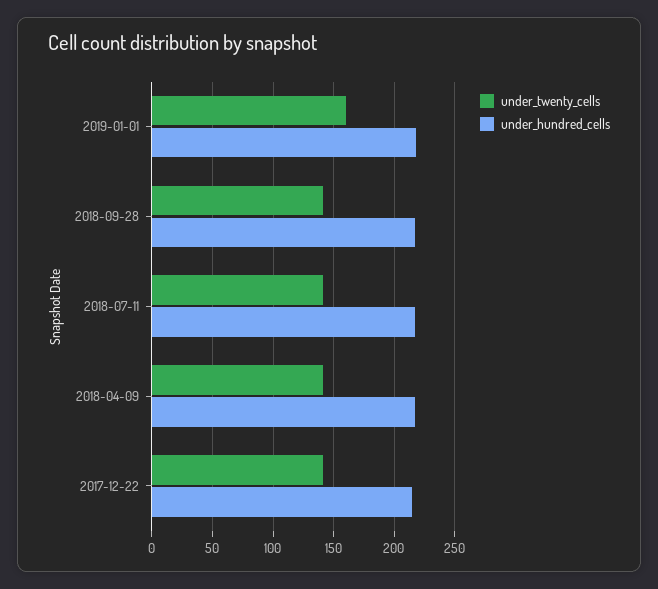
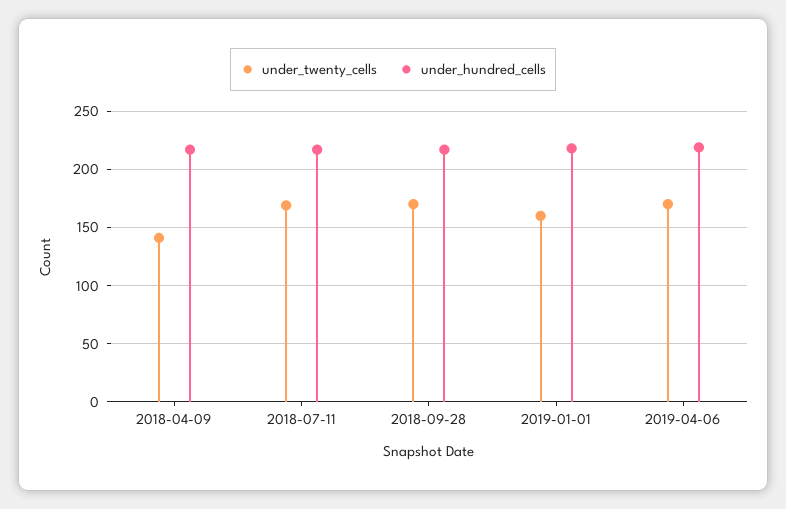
under_twenty_cells, 2018-09-28: 140 -> 170
under_twenty_cells, 2018-07-11: 140 -> 170
under_twenty_cells, 2017-12-22: 140 -> none
under_hundred_cells, 2017-12-22: 215 -> none
under_twenty_cells, 2019-04-06: none -> 170
under_hundred_cells, 2019-04-06: none -> 220

